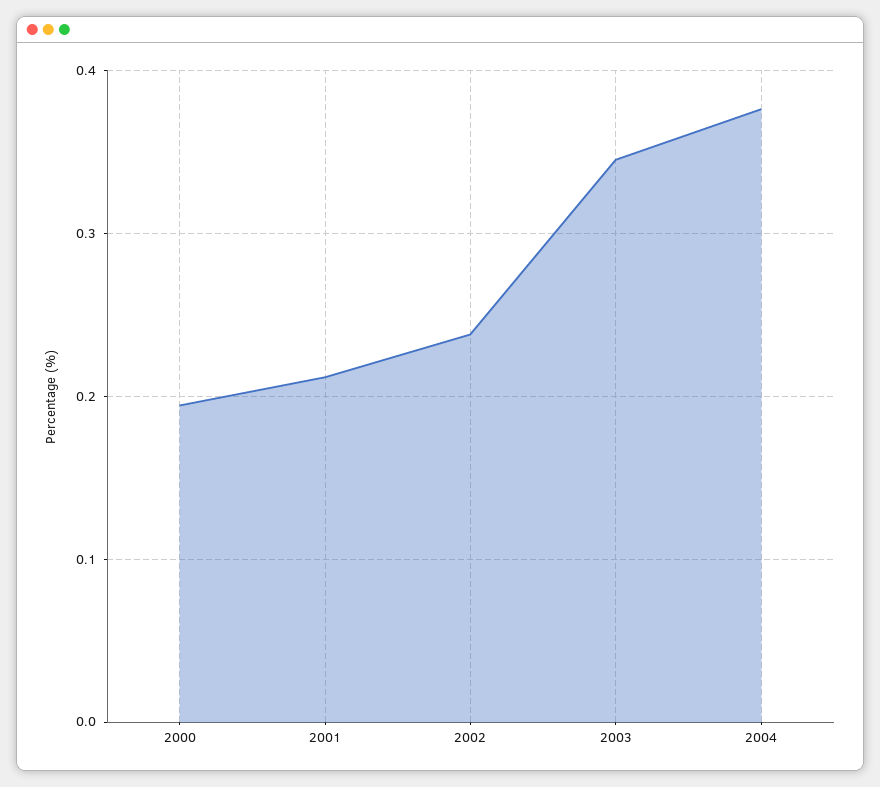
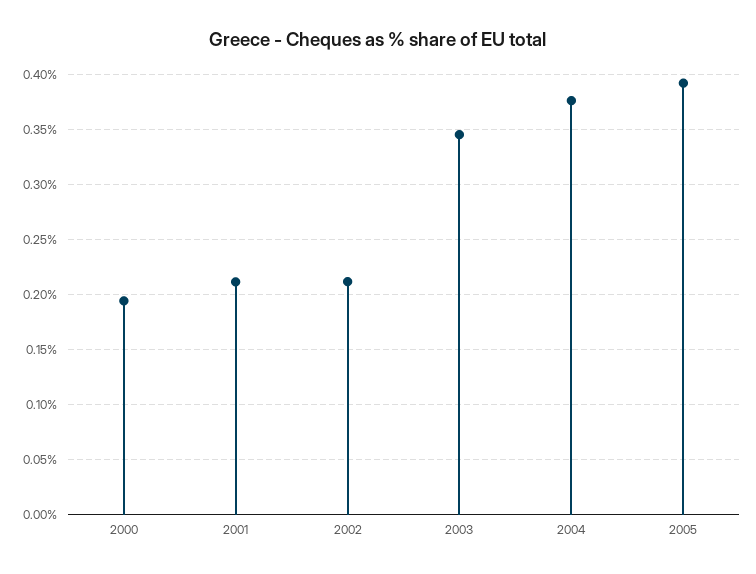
2002: 0.24 -> 0.21
2005: none -> 0.39

